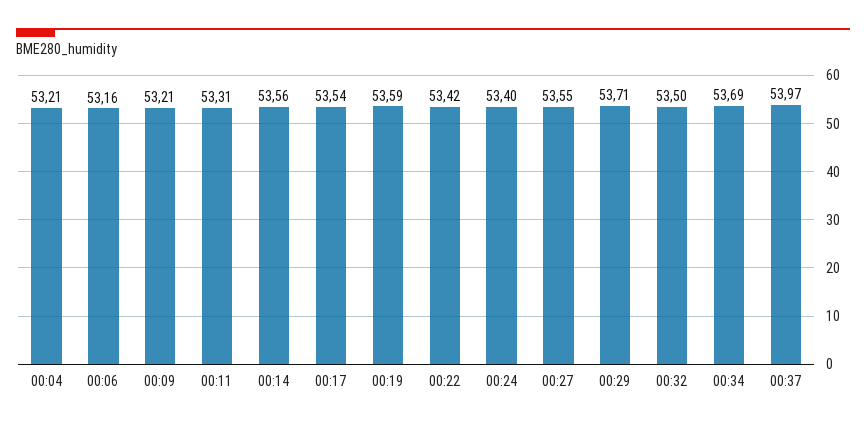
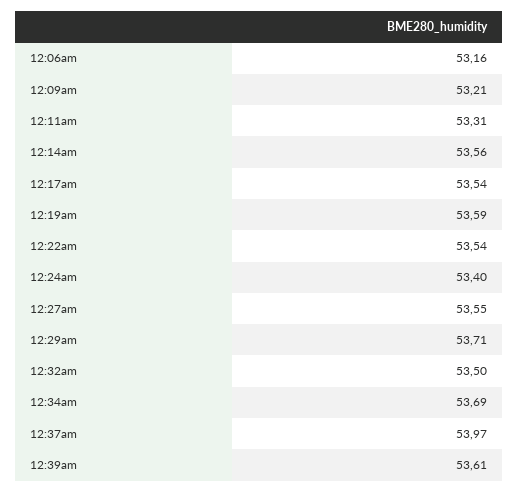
00:04: 53.21 -> none
00:22: 53.42 -> 53.54
12:39am: none -> 53.61

